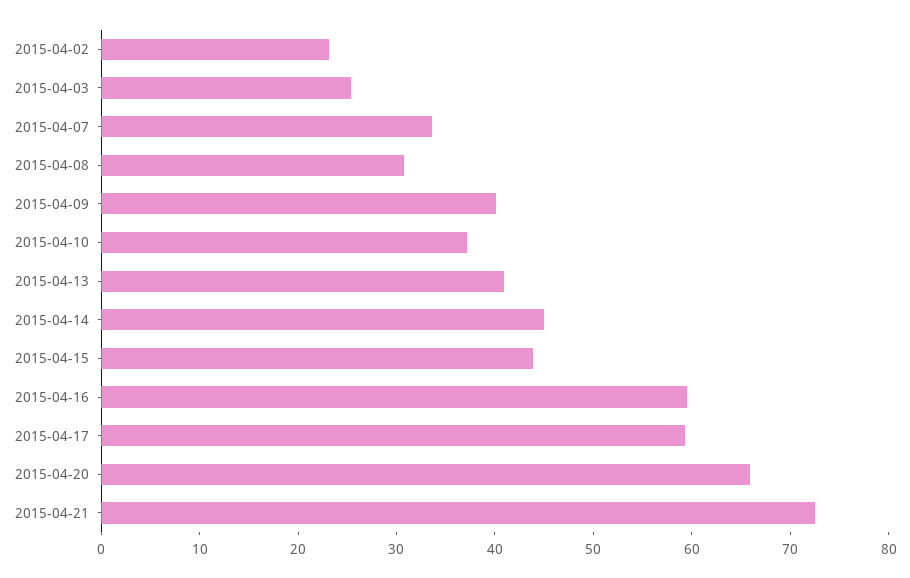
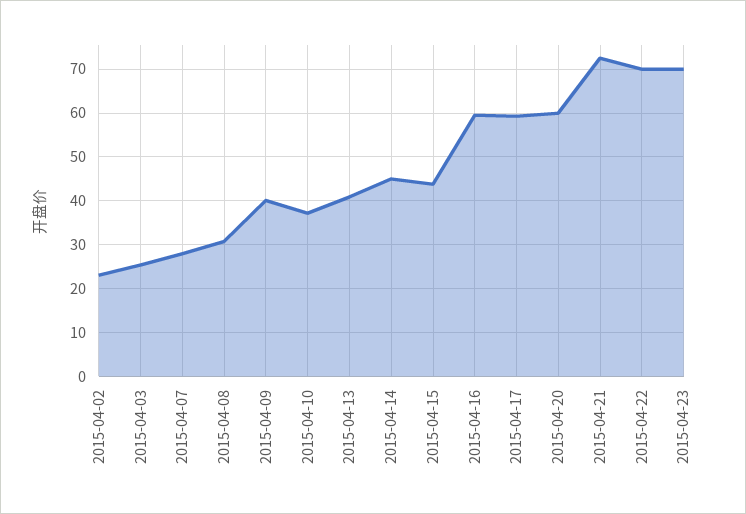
2015-04-07: 34 -> 28
2015-04-20: 66 -> 60
2015-04-22: none -> 70
2015-04-23: none -> 70

